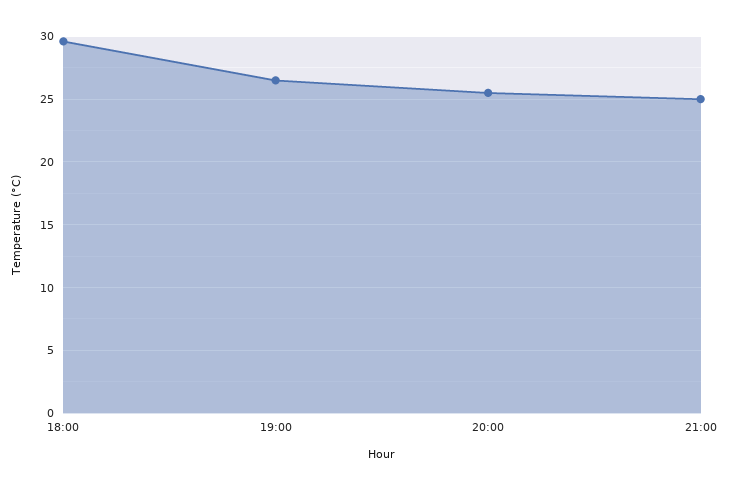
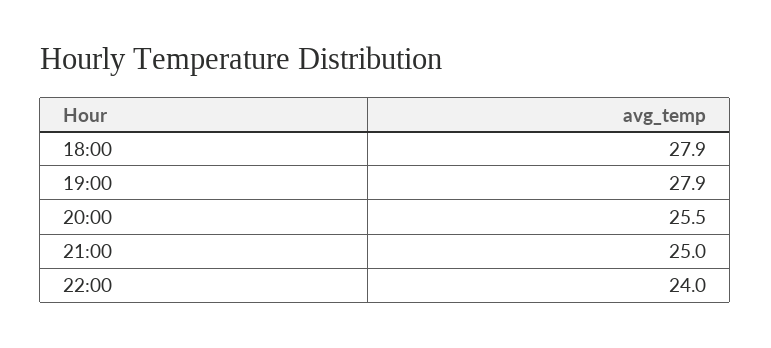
18:00: 29.5 -> 27.9
19:00: 26.5 -> 27.9
22:00: none -> 24

